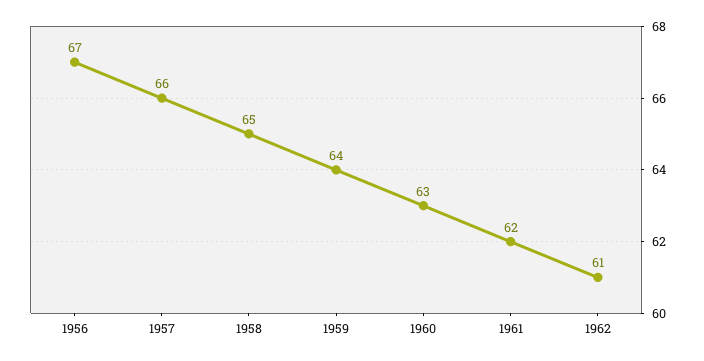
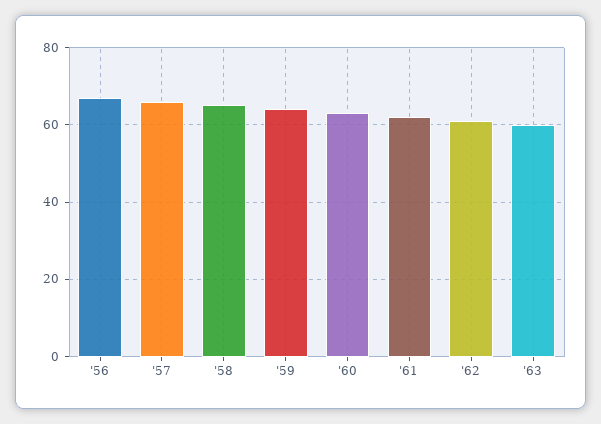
'63: none -> 60

